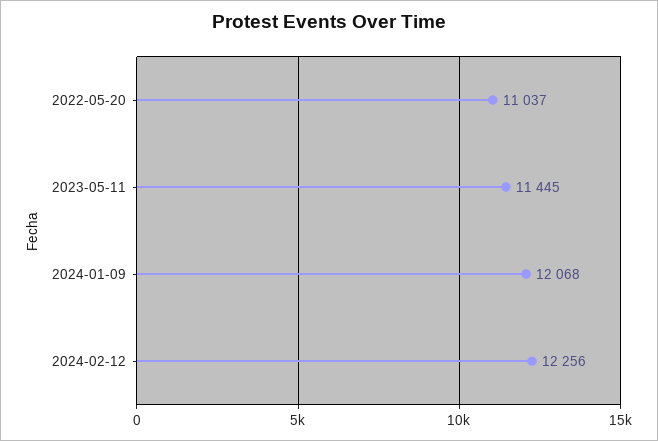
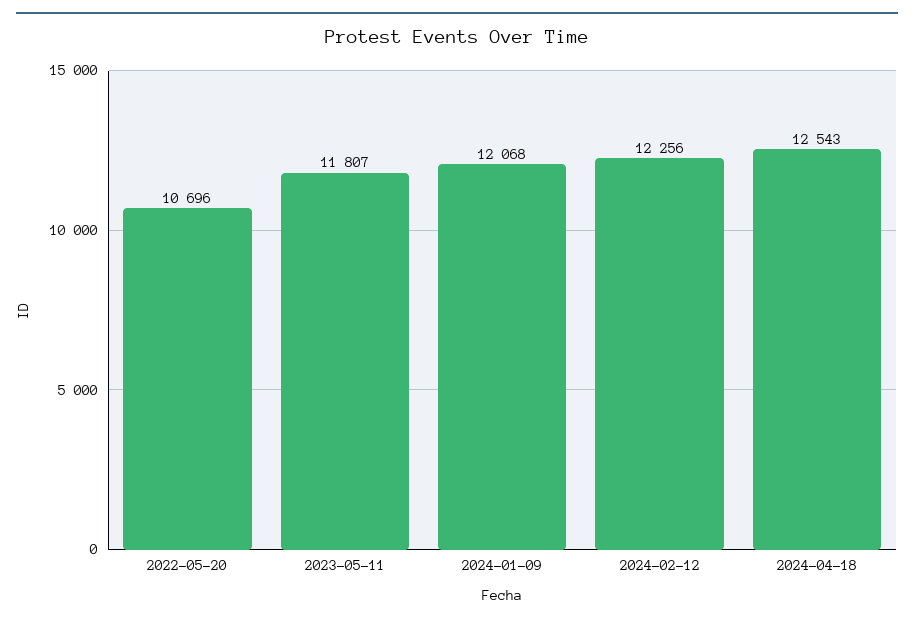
2022-05-20: 11037 -> 10696
2023-05-11: 11445 -> 11807
2024-04-18: none -> 12543

